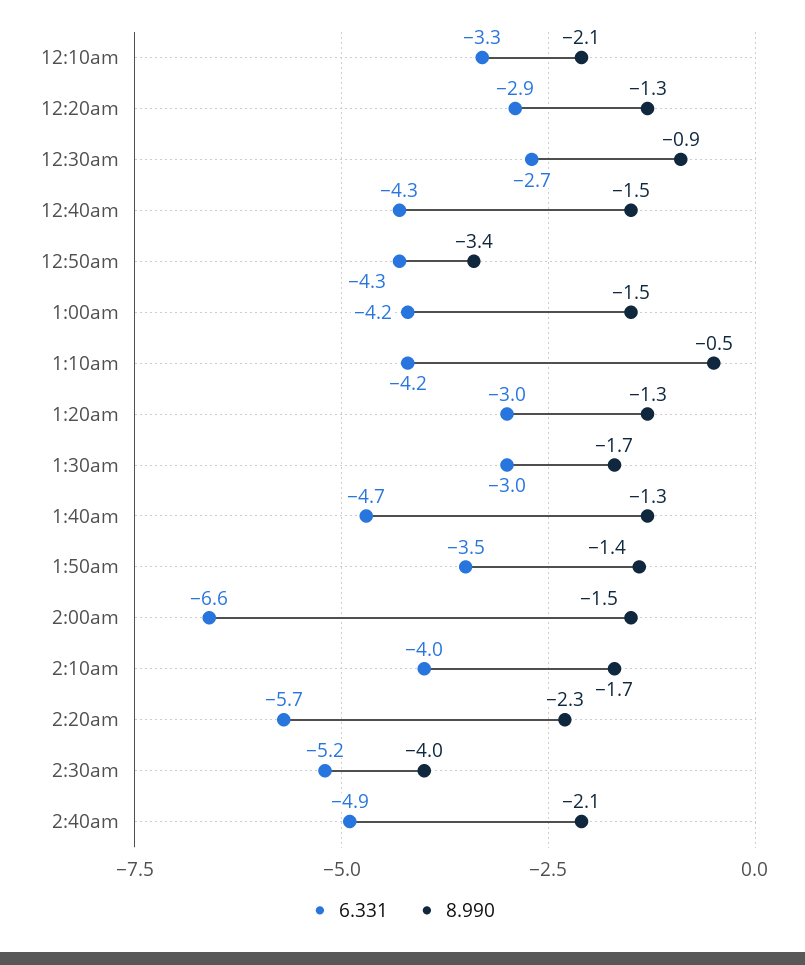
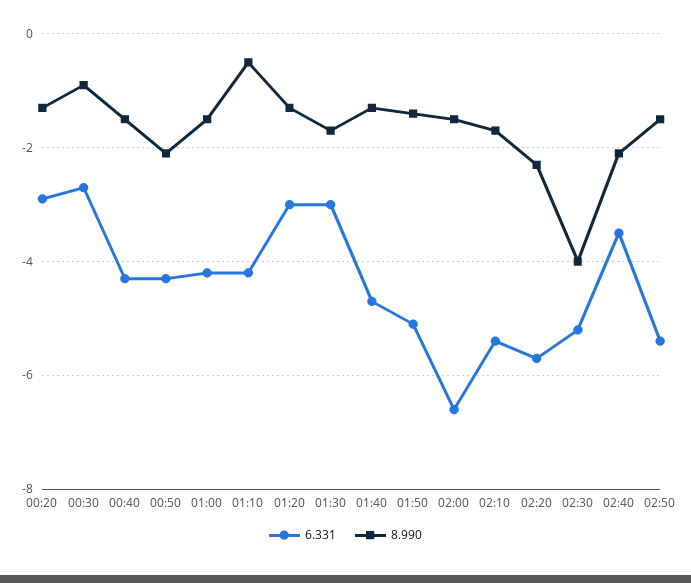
6.331, 12:10am: -3.3 -> none
8.990, 12:10am: -2.1 -> none
8.990, 12:50am: -3.4 -> -2
6.331, 1:50am: -3.5 -> -5
6.331, 2:10am: -4 -> -5.5
6.331, 2:40am: -4.9 -> -3.5
6.331, 02:50: none -> -5.5
8.990, 02:50: none -> -1.5

